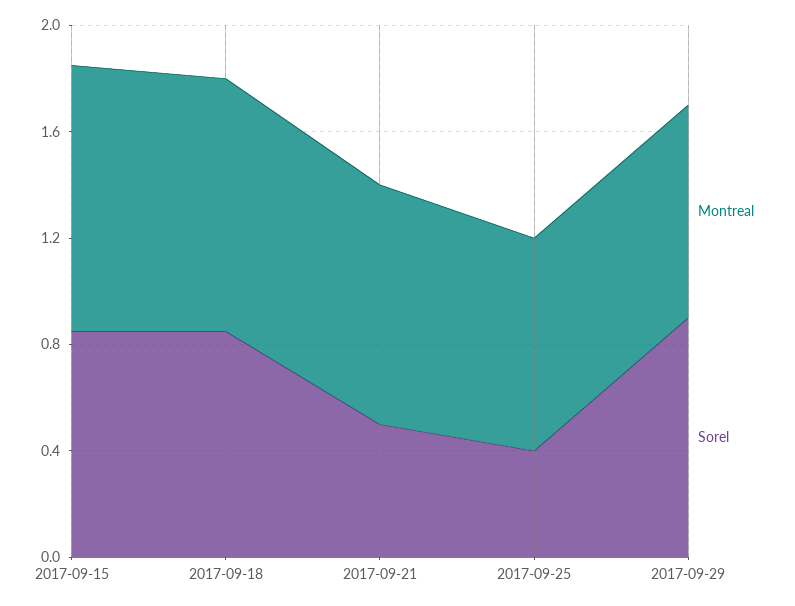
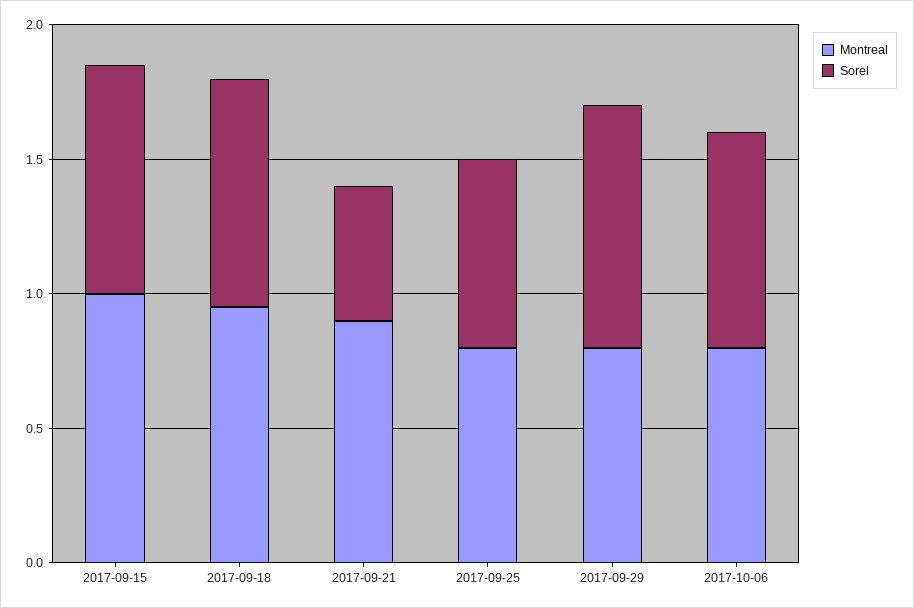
Sorel, 2017-09-25: 0.4 -> 0.7
Montreal, 2017-10-06: none -> 0.8
Sorel, 2017-10-06: none -> 0.8

